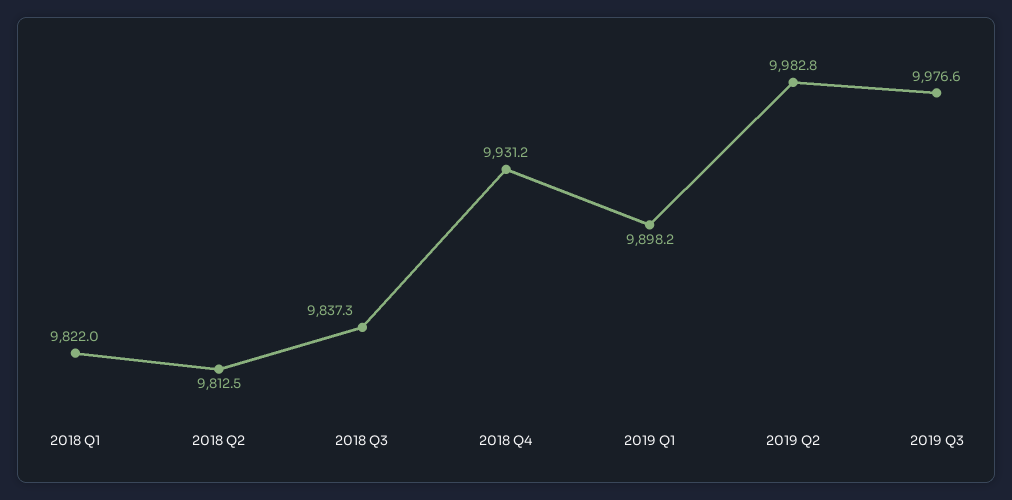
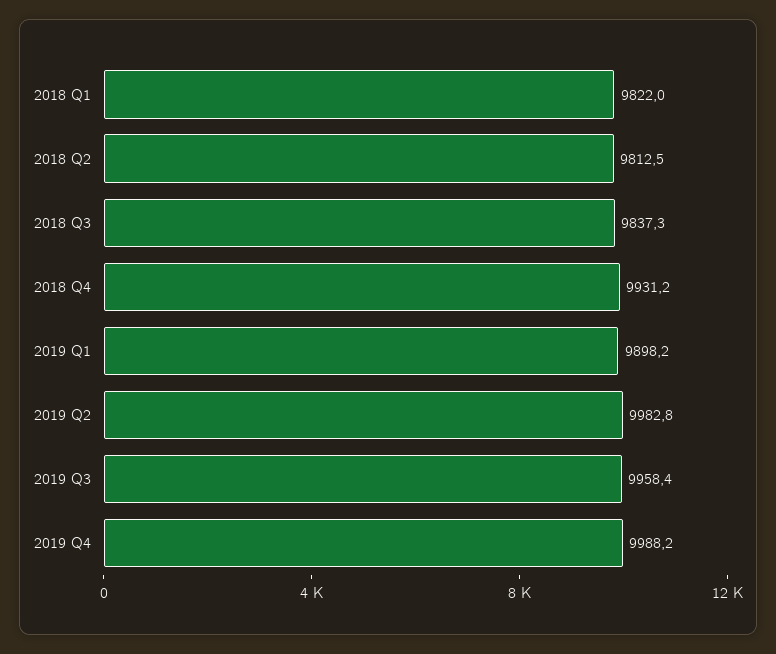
2019 Q3: 9976.6 -> 9958.4
2019 Q4: none -> 9988.2

